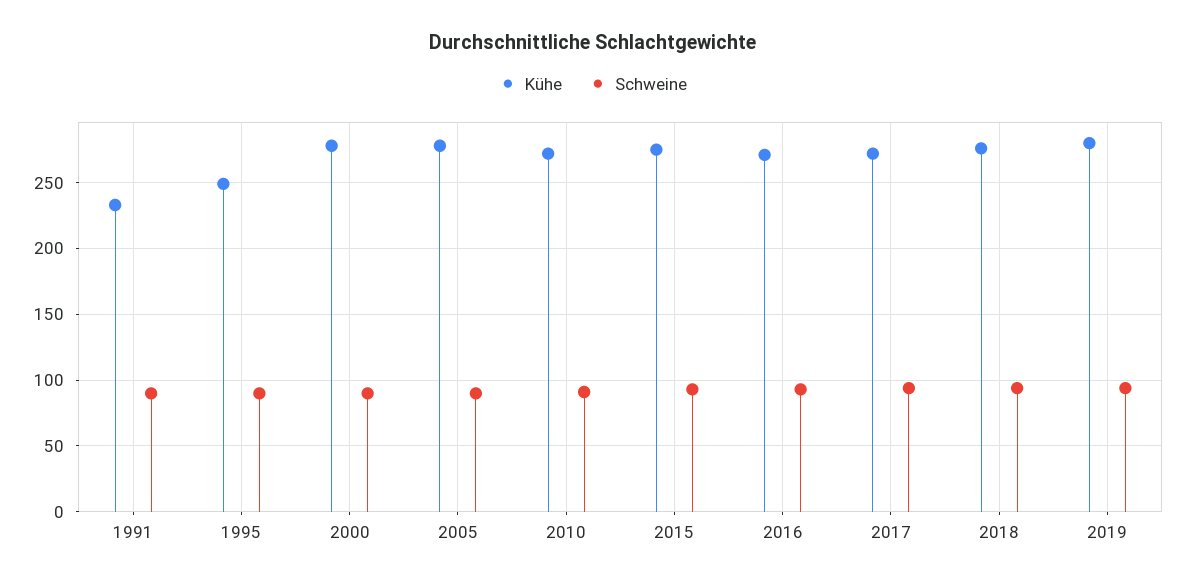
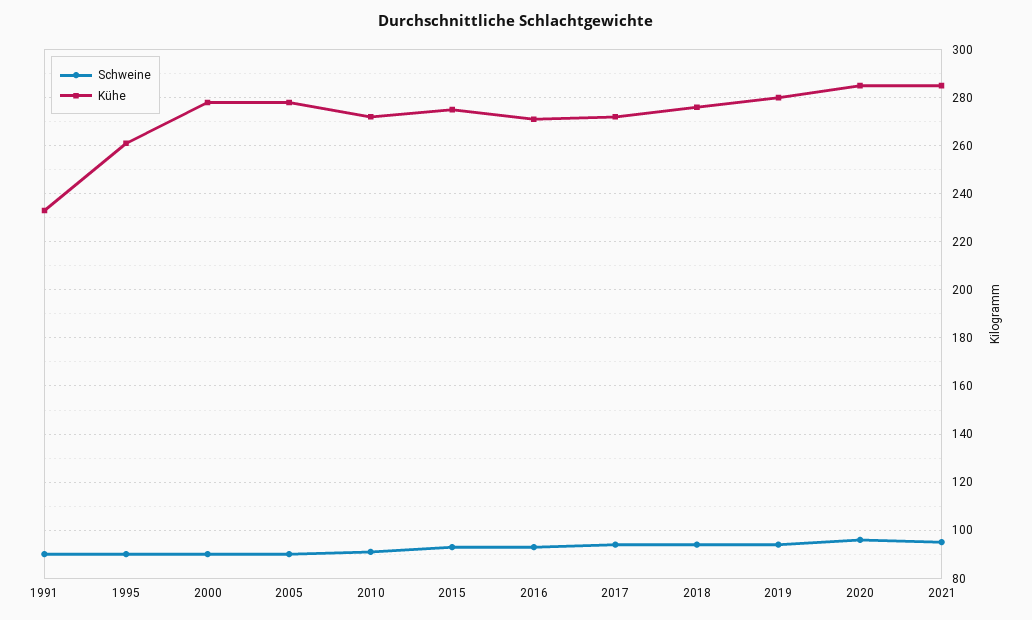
Kühe, 1995: 250 -> 260
Schweine, 2020: none -> 95
Kühe, 2020: none -> 285
Schweine, 2021: none -> 95
Kühe, 2021: none -> 285

